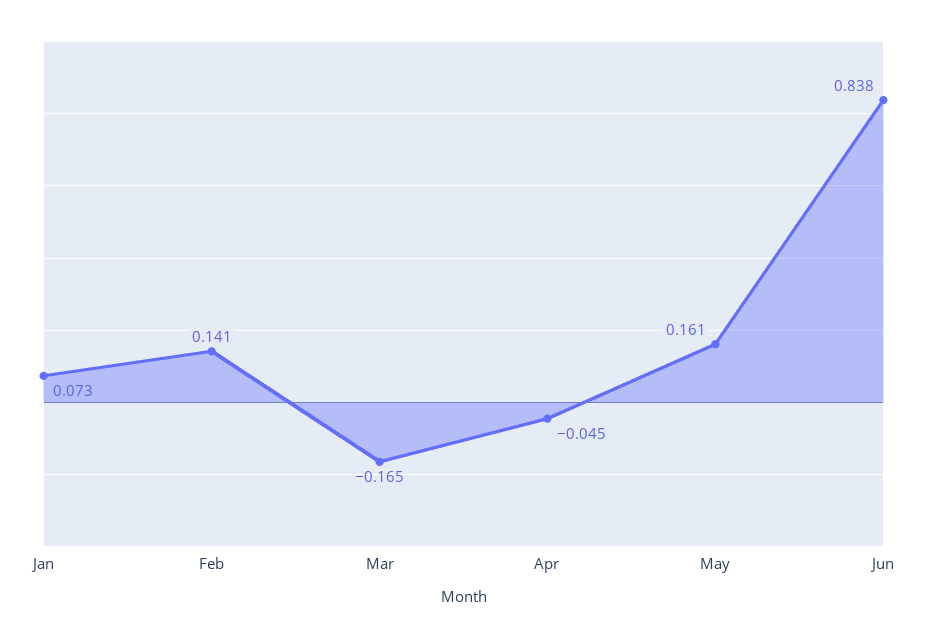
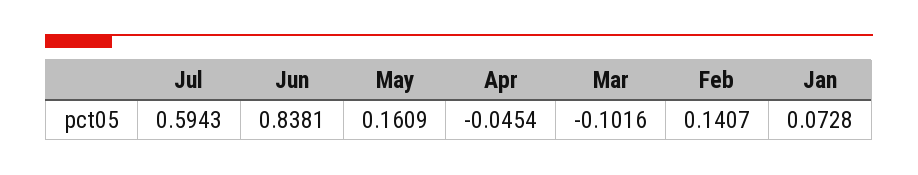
Mar: -0.165 -> -0.1016
Jul: none -> 0.5943

